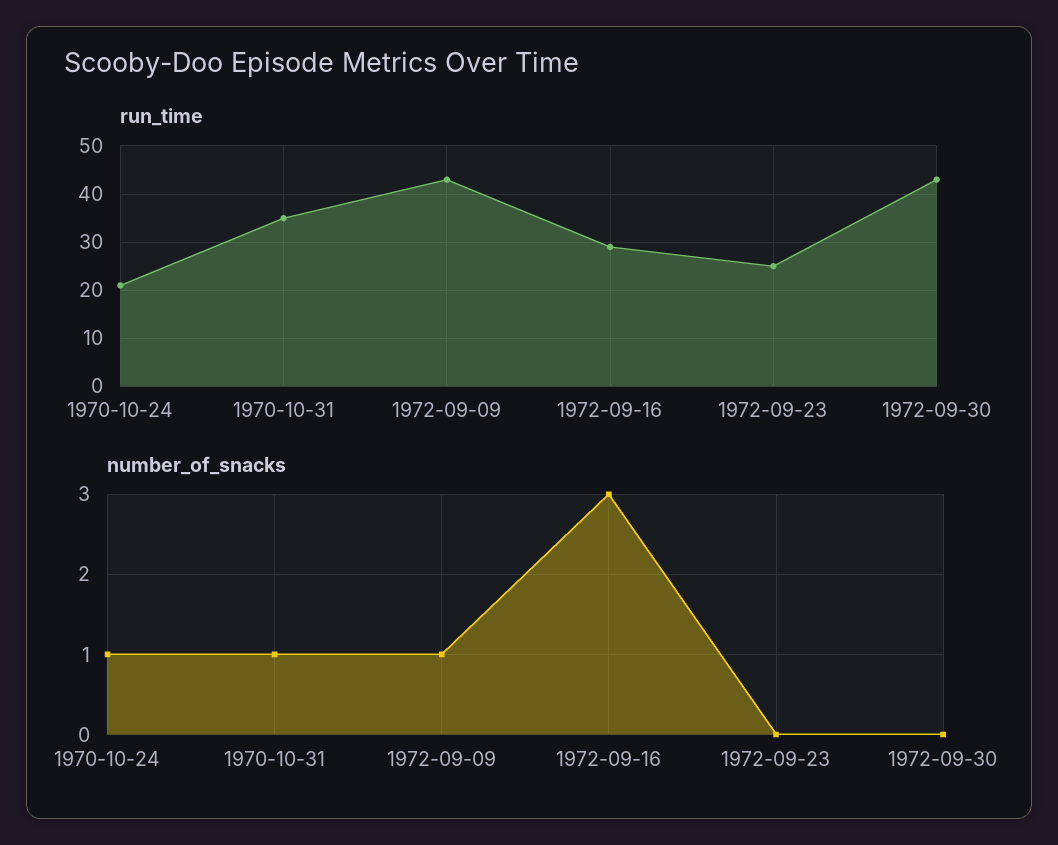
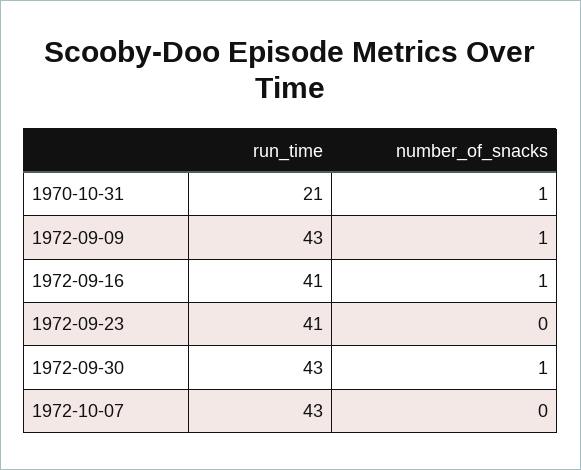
run_time, 1970-10-24: 20 -> none
run_time, 1970-10-31: 35 -> 21
run_time, 1972-09-16: 30 -> 41
run_time, 1972-09-23: 25 -> 41
number_of_snacks, 1970-10-24: 1 -> none
number_of_snacks, 1972-09-16: 3 -> 1
number_of_snacks, 1972-09-30: 0 -> 1
run_time, 1972-10-07: none -> 43
number_of_snacks, 1972-10-07: none -> 0

